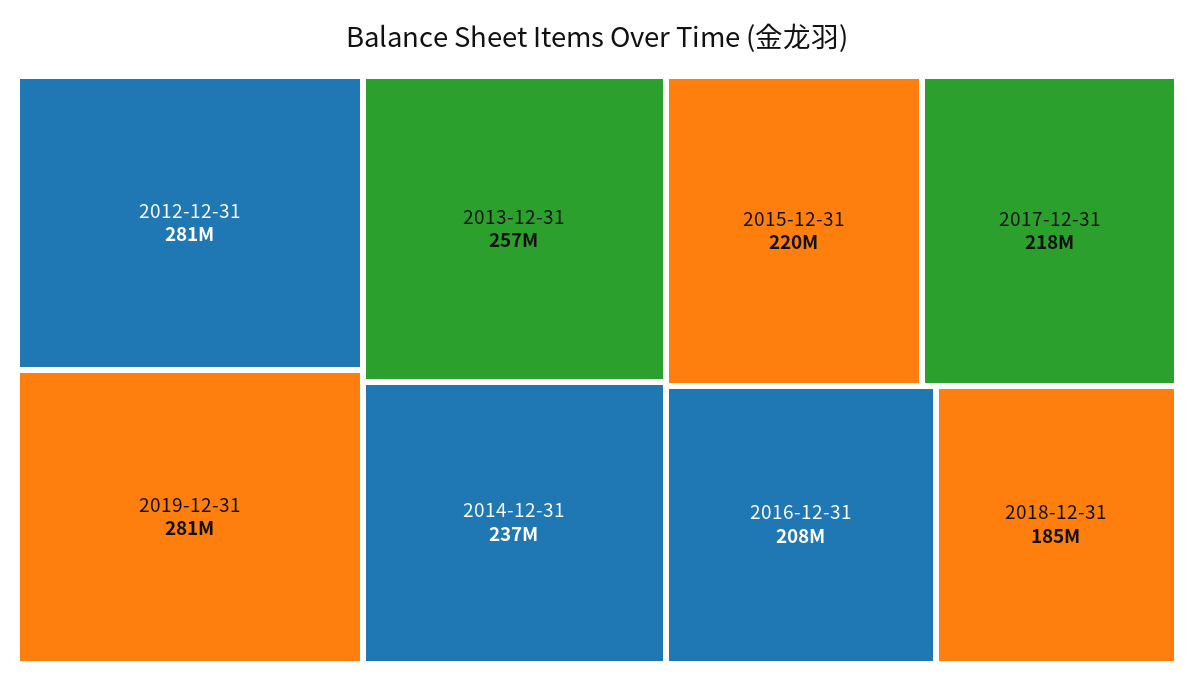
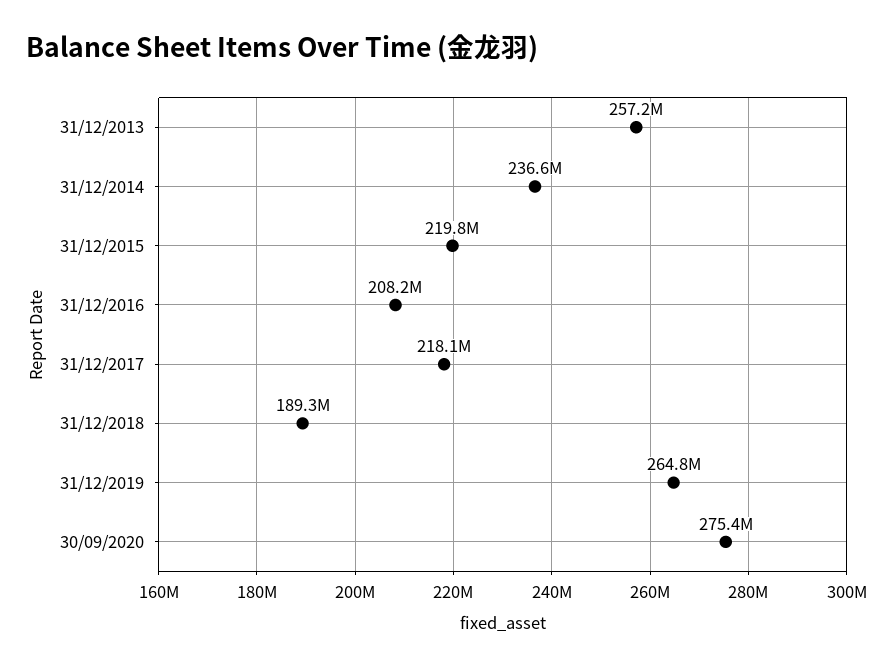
2012-12-31: 281000000 -> none
2019-12-31: 281000000 -> 264800000
2018-12-31: 185000000 -> 189300000
30/09/2020: none -> 275400000

